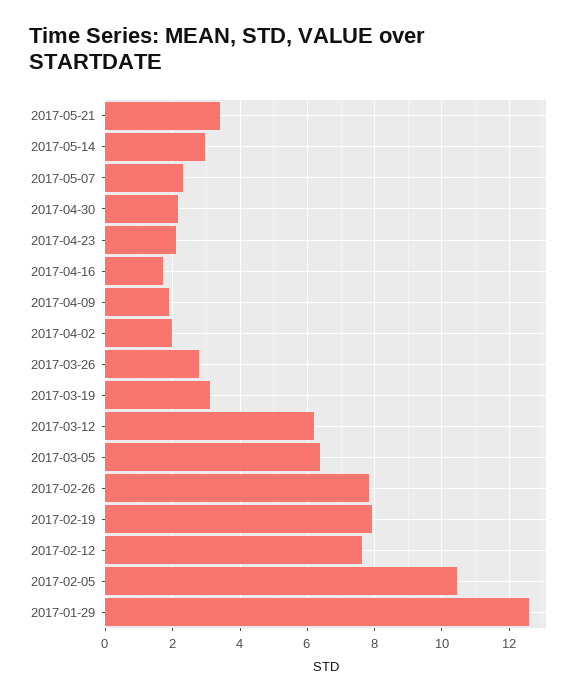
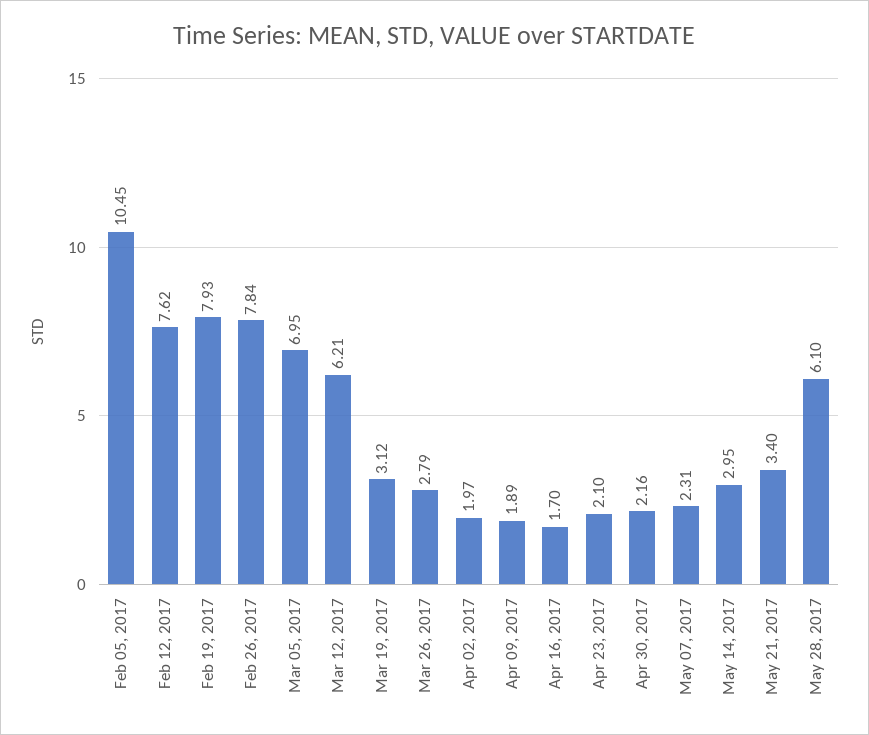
2017-03-05: 6.4 -> 6.95
2017-01-29: 12.6 -> none
May 28, 2017: none -> 6.1

